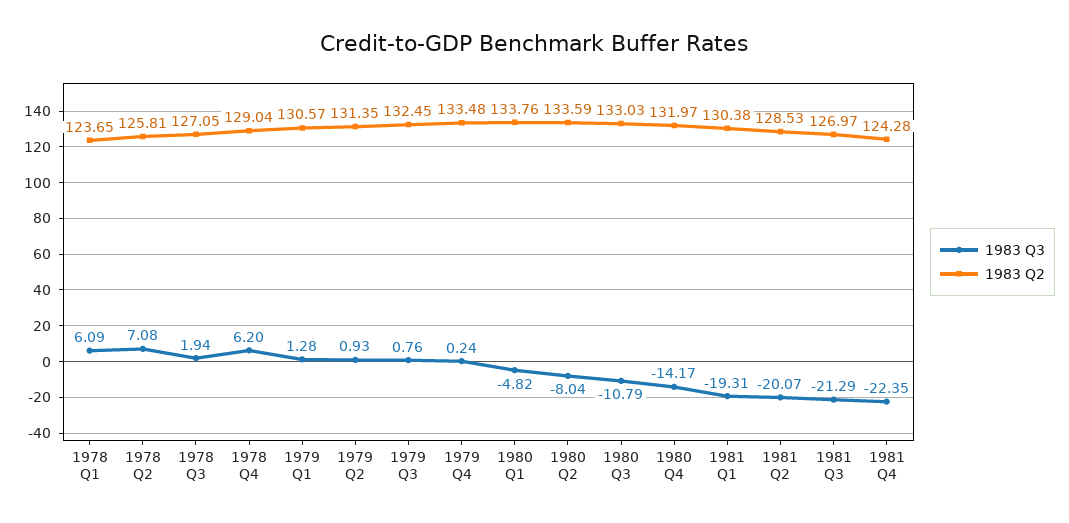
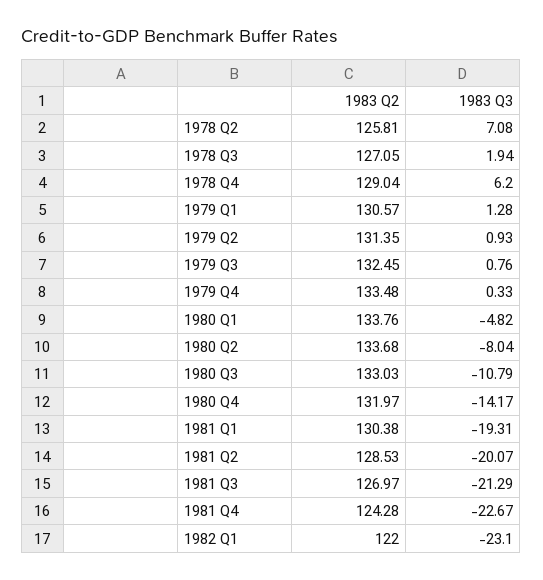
1983 Q3, 1978 Q1: 6.09 -> none
1983 Q2, 1978 Q1: 123.65 -> none
1983 Q3, 1979 Q4: 0.24 -> 0.33
1983 Q2, 1980 Q2: 133.59 -> 133.68
1983 Q3, 1981 Q4: -22.35 -> -22.67
1983 Q2, 1982 Q1: none -> 122
1983 Q3, 1982 Q1: none -> -23.1

